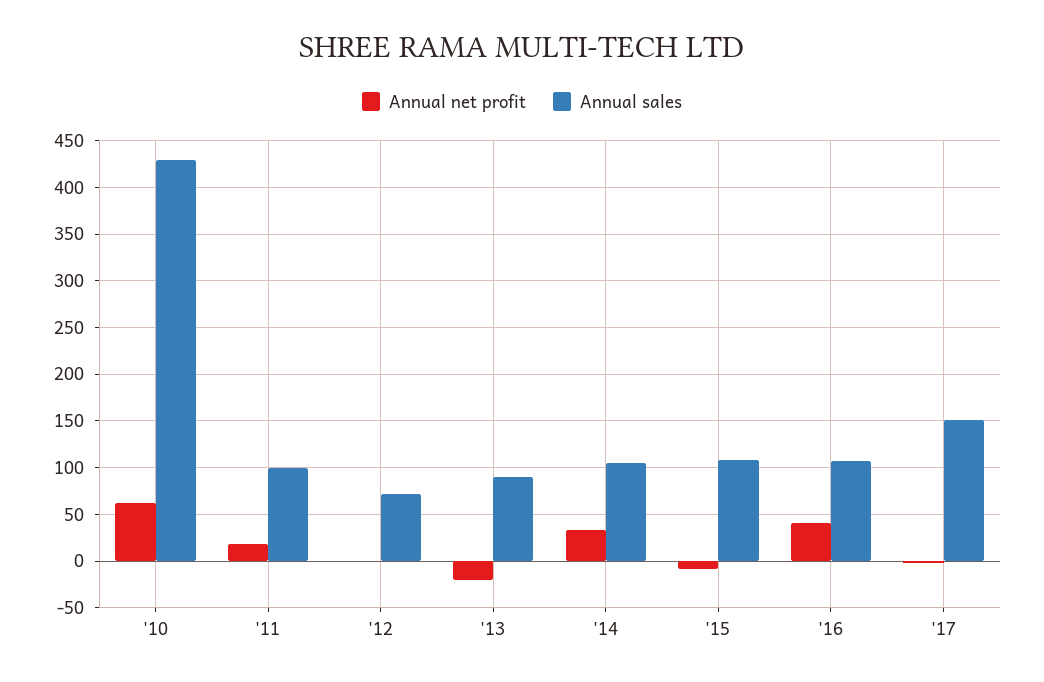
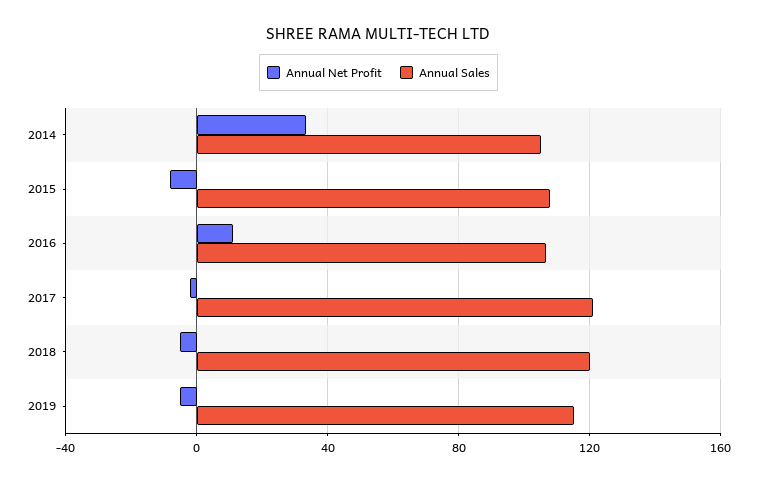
Annual net profit, '10: 60 -> none
Annual sales, '10: 430 -> none
Annual net profit, '11: 20 -> none
Annual sales, '11: 100 -> none
Annual net profit, '12: 0 -> none
Annual sales, '12: 70 -> none
Annual net profit, '13: -20 -> none
Annual sales, '13: 90 -> none
Annual net profit, '16: 40 -> 10
Annual sales, '17: 150 -> 120
Annual net profit, 2018: none -> -5
Annual sales, 2018: none -> 120
Annual net profit, 2019: none -> -5
Annual sales, 2019: none -> 115

